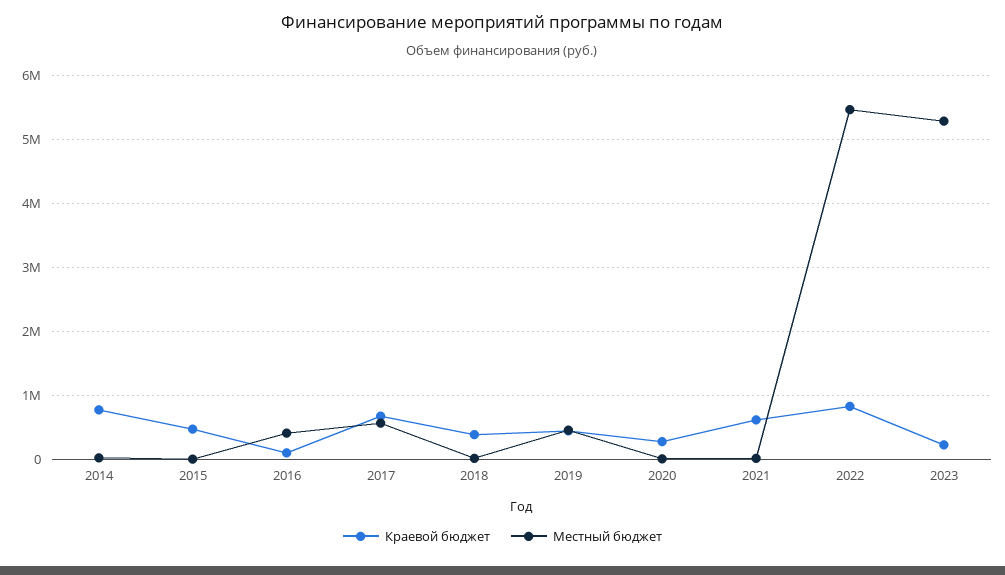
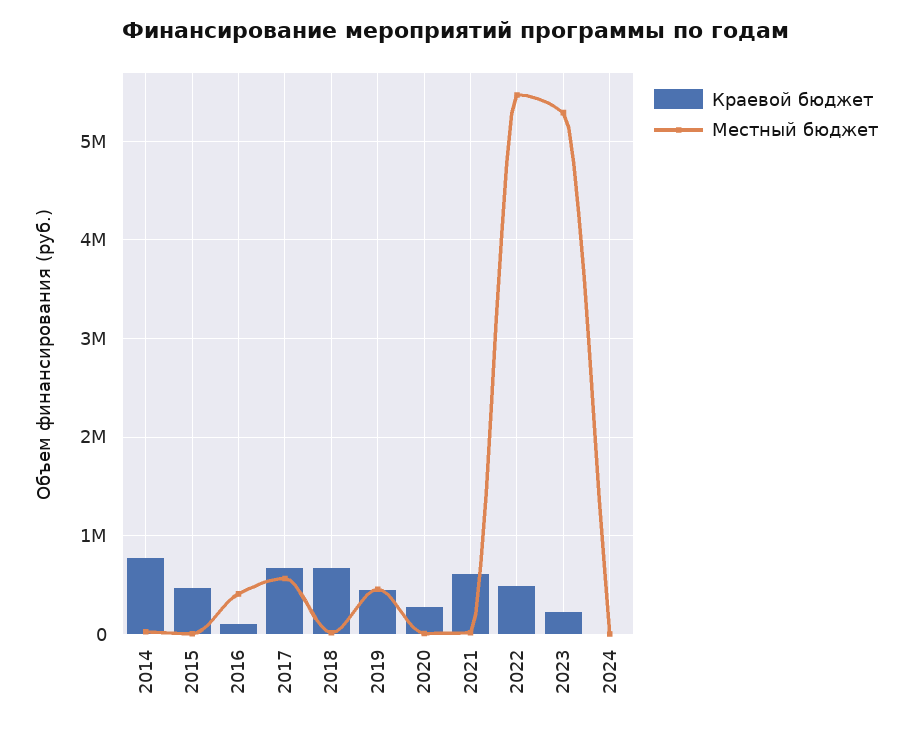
Краевой бюджет, 2018: 400000 -> 700000
Краевой бюджет, 2022: 800000 -> 500000
Краевой бюджет, 2024: none -> 0
Местный бюджет, 2024: none -> 0

